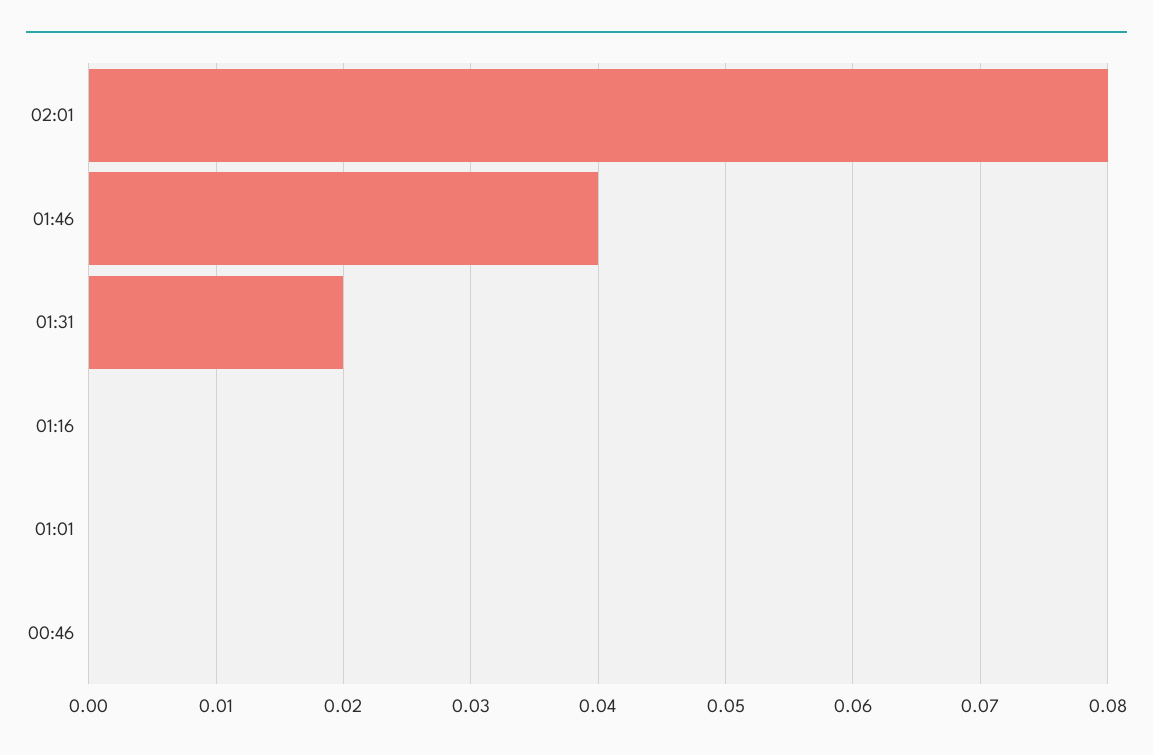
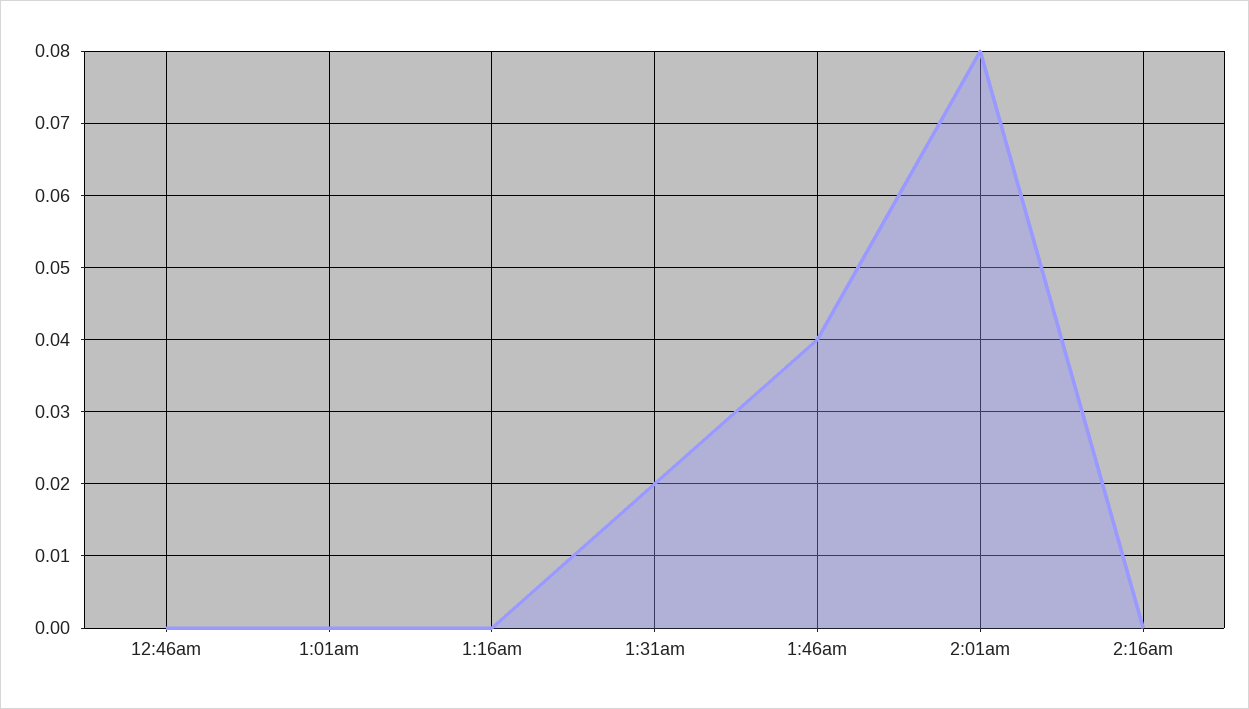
2:16am: none -> 0

